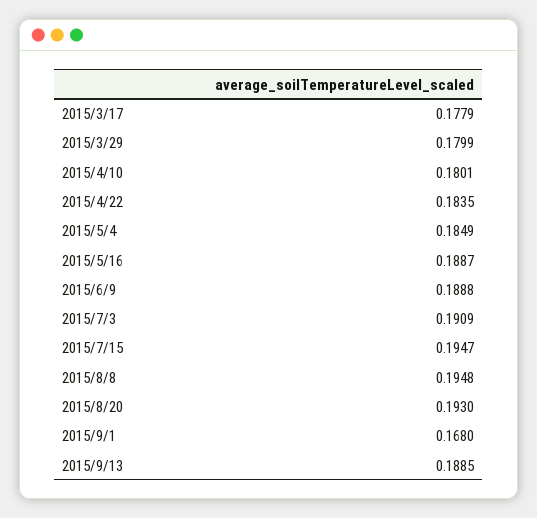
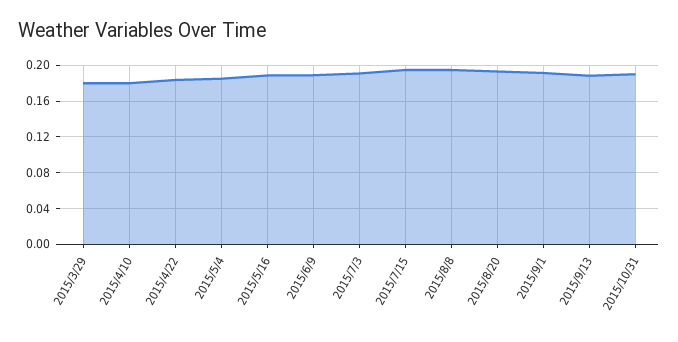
2015/3/17: 0.1779 -> none
2015/9/1: 0.168 -> 0.19
2015/10/31: none -> 0.19

